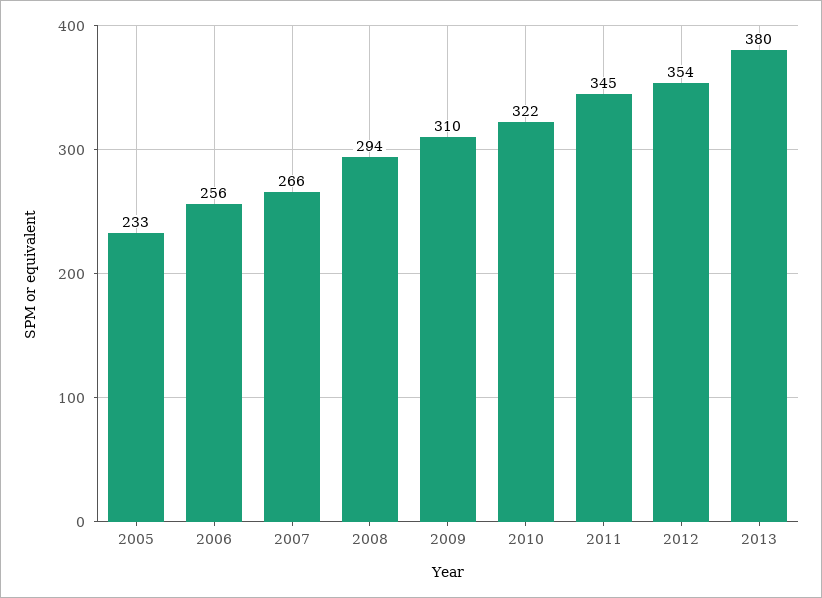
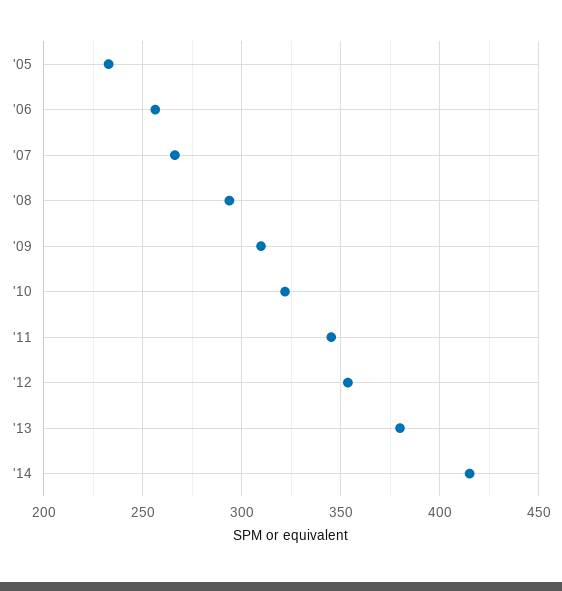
'14: none -> 415

